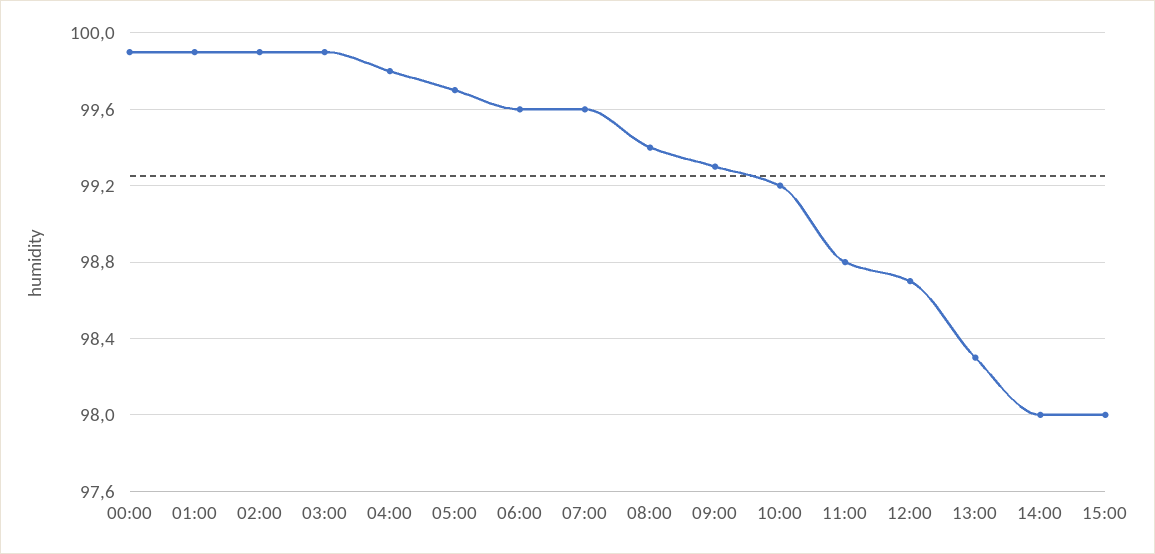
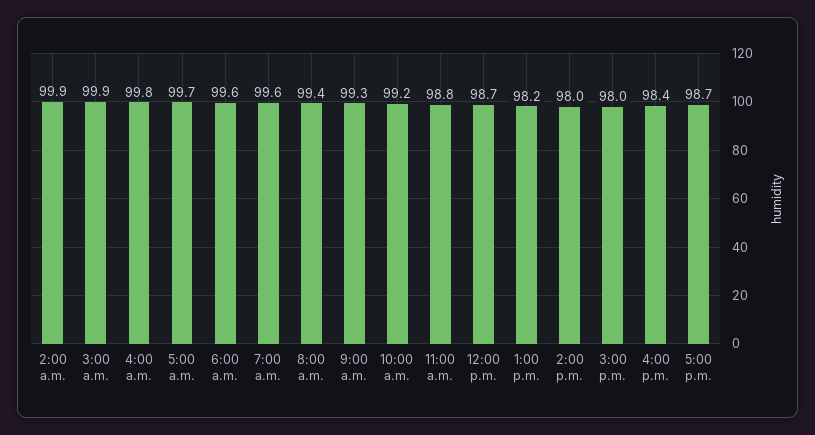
00:00: 99.9 -> none
01:00: 99.9 -> none
13:00: 98.3 -> 98.2
4:00 p.m.: none -> 98.4
5:00 p.m.: none -> 98.7

